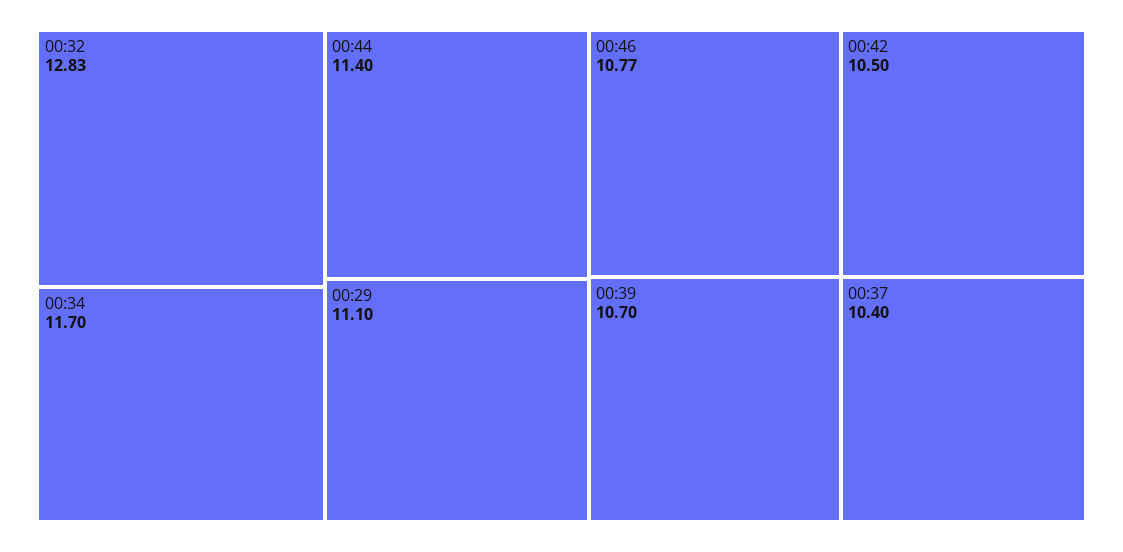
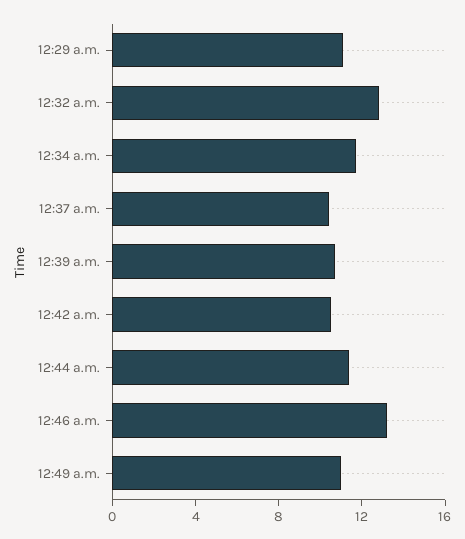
00:46: 10.77 -> 13
12:49 a.m.: none -> 11

